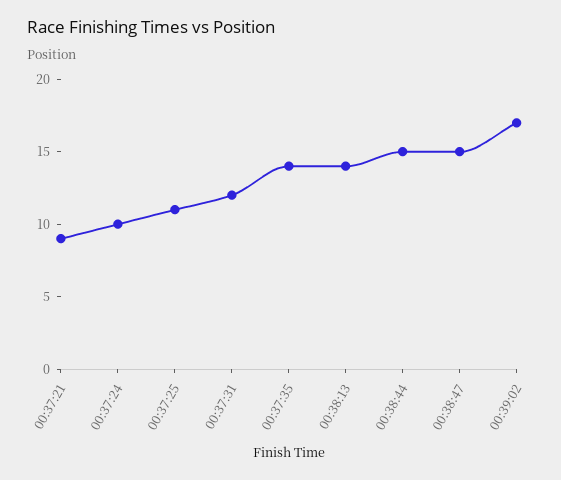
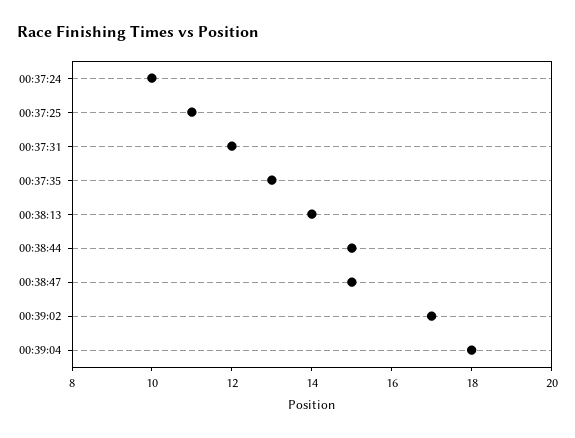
00:37:21: 9 -> none
00:37:35: 14 -> 13
00:39:04: none -> 18

